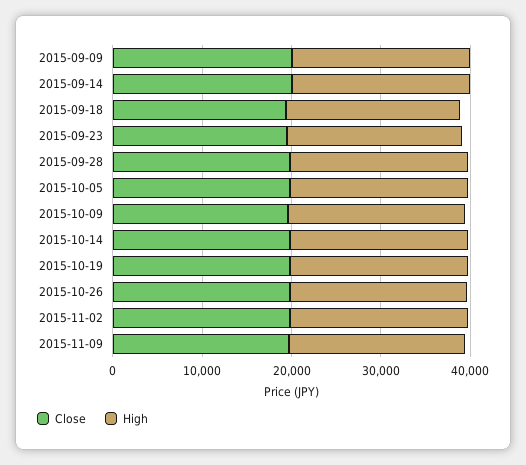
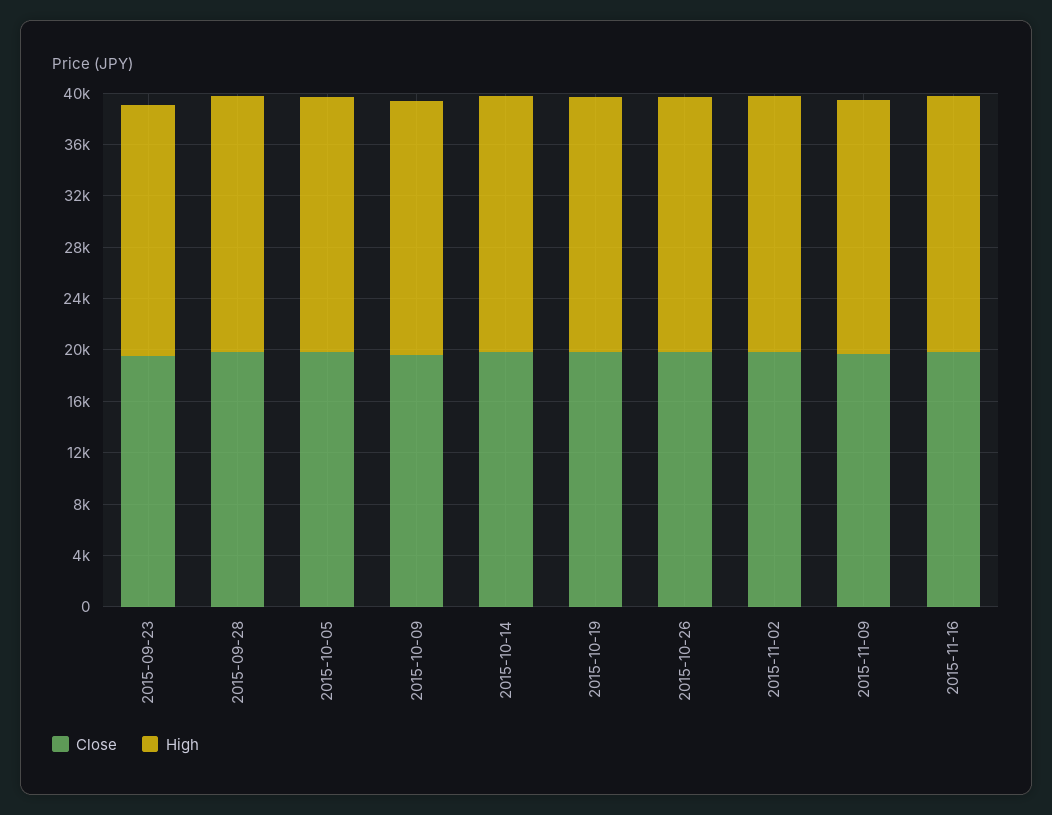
Close, 2015-09-09: 20000 -> none
High, 2015-09-09: 20000 -> none
Close, 2015-09-14: 20000 -> none
High, 2015-09-14: 20000 -> none
Close, 2015-09-18: 20000 -> none
High, 2015-09-18: 20000 -> none
Close, 2015-11-16: none -> 20000
High, 2015-11-16: none -> 20000

